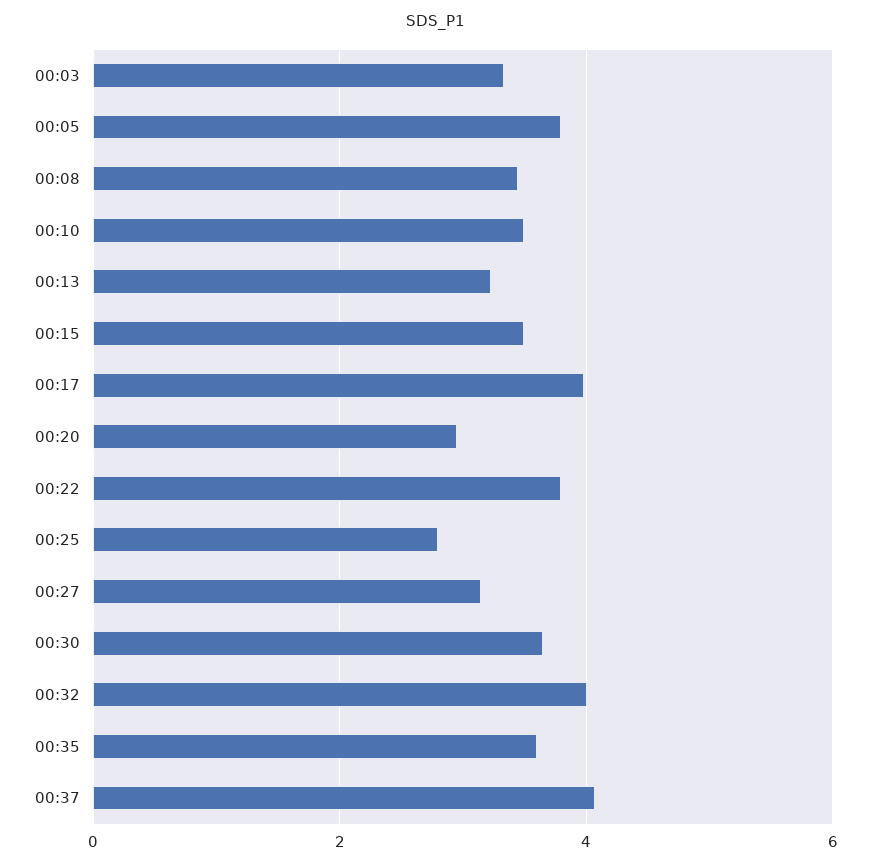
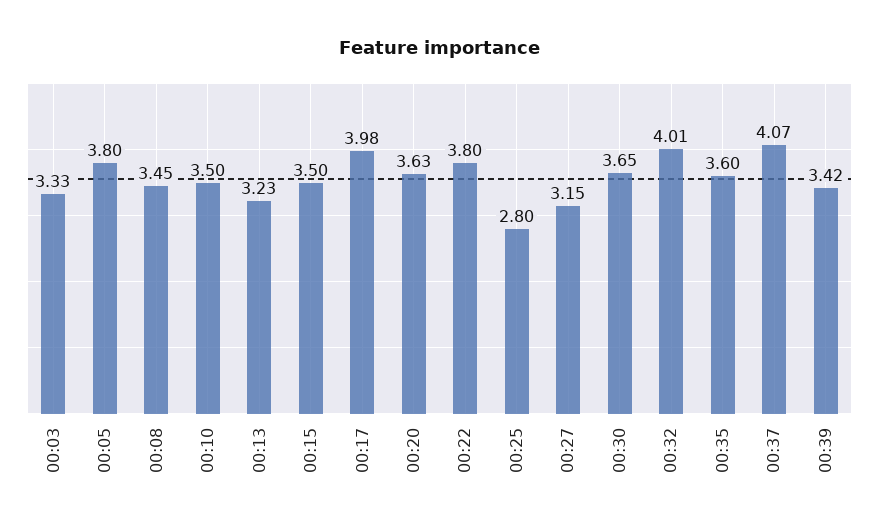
00:20: 3 -> 3.63
00:39: none -> 3.42

